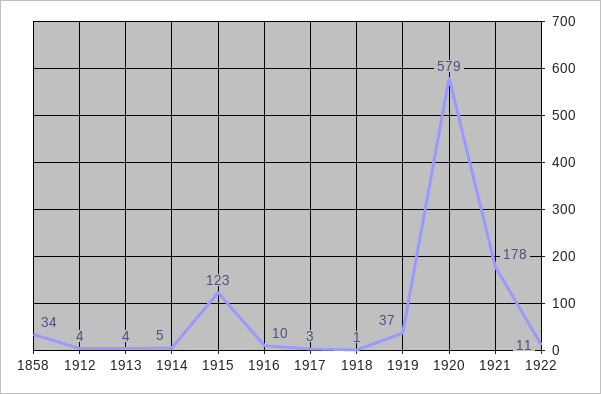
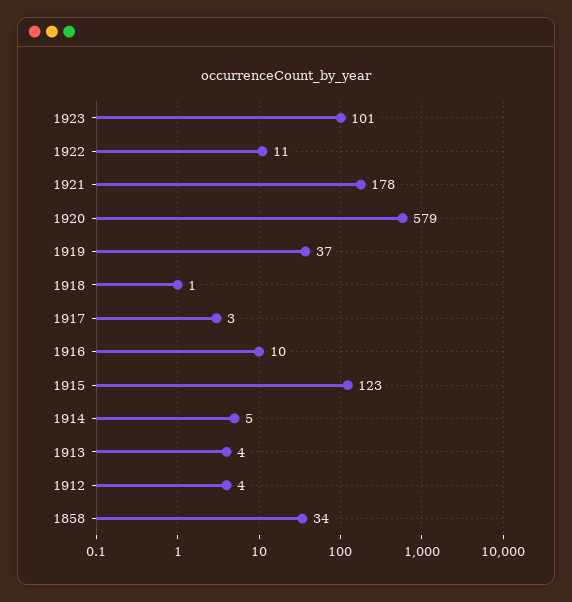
1923: none -> 101

